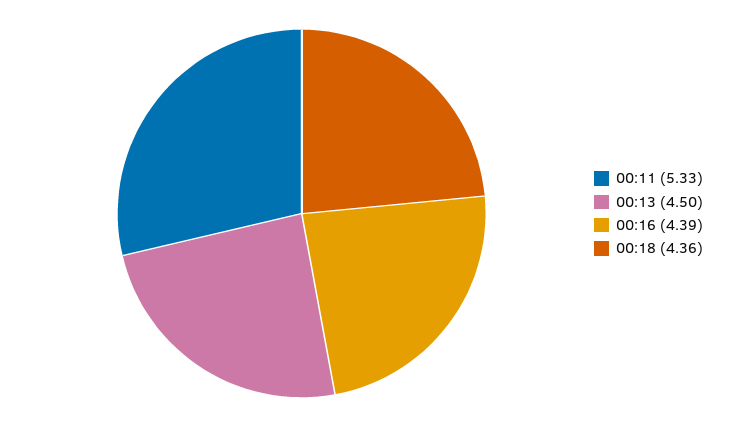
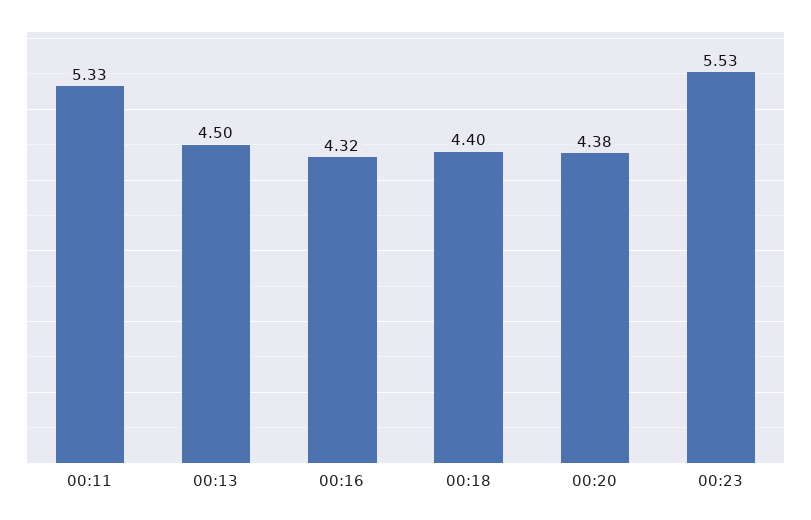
00:16: 4.39 -> 4.32
00:18: 4.36 -> 4.4
00:20: none -> 4.38
00:23: none -> 5.53

